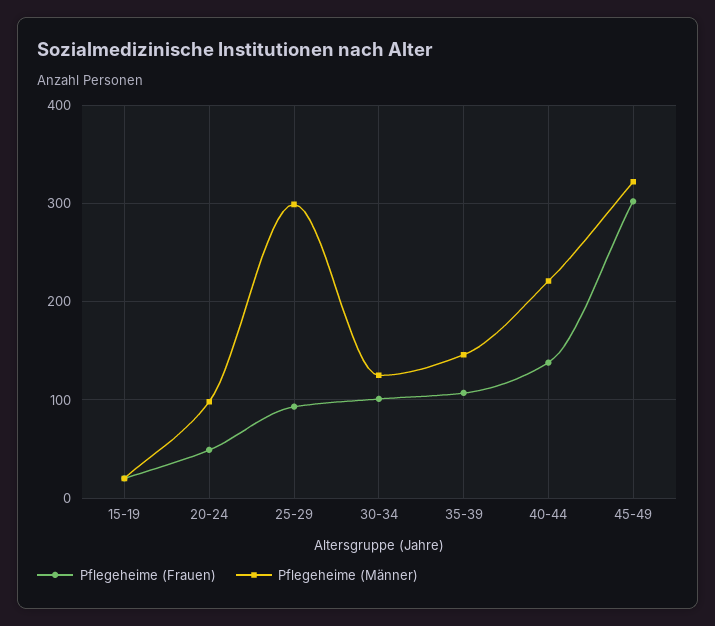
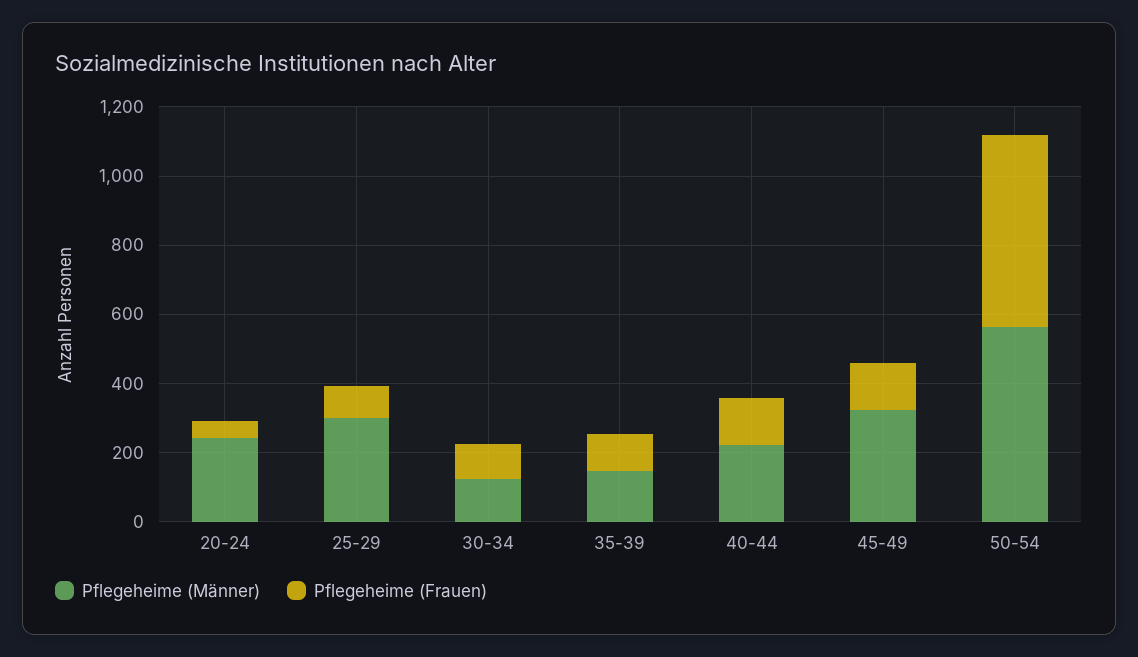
Pflegeheime (Frauen), 15-19: 20 -> none
Pflegeheime (Männer), 15-19: 20 -> none
Pflegeheime (Männer), 20-24: 100 -> 250
Pflegeheime (Frauen), 45-49: 300 -> 150
Pflegeheime (Männer), 50-54: none -> 550
Pflegeheime (Frauen), 50-54: none -> 550

